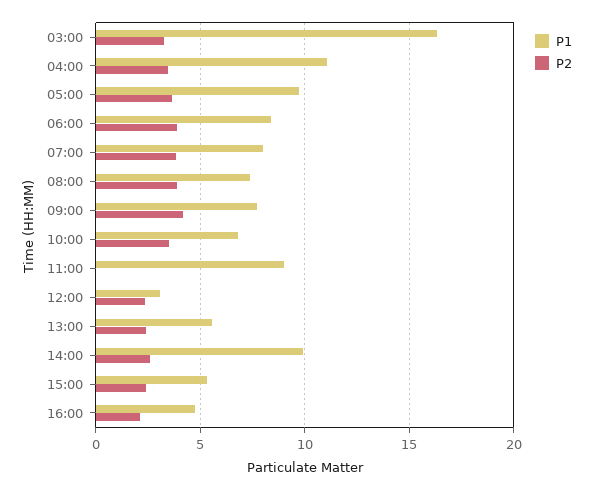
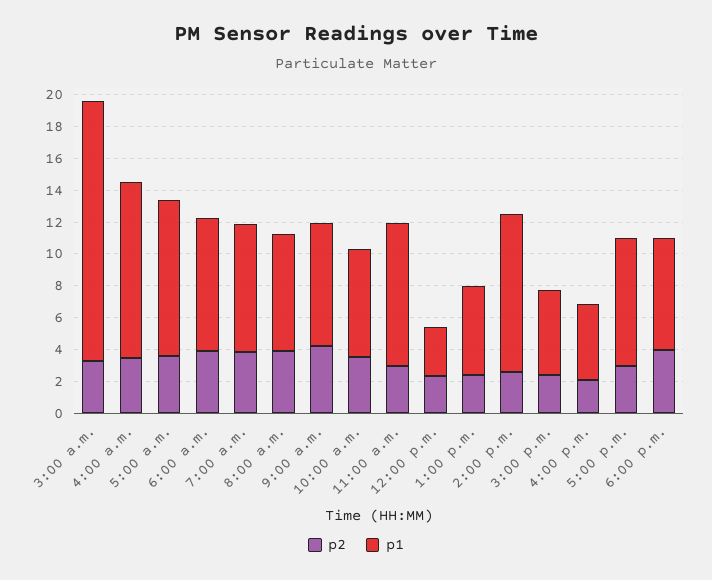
P2, 11:00: 0 -> 3
P2, 5:00 p.m.: none -> 3
P1, 5:00 p.m.: none -> 8
P2, 6:00 p.m.: none -> 4
P1, 6:00 p.m.: none -> 7

